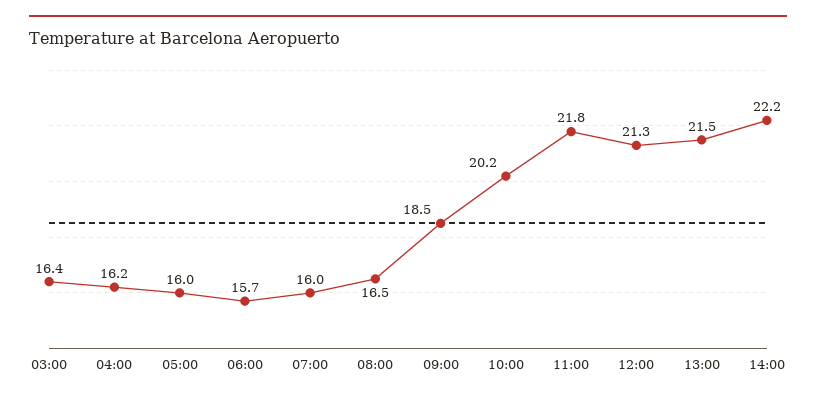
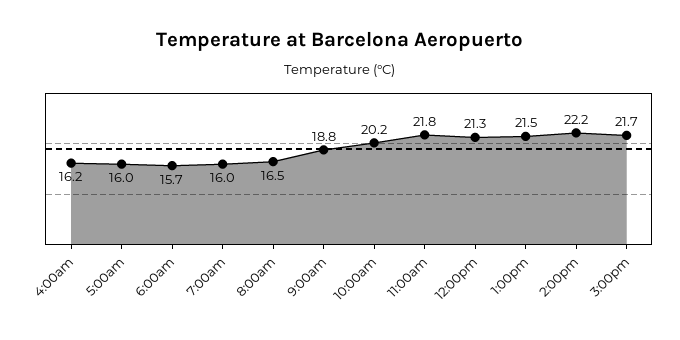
03:00: 16.4 -> none
09:00: 18.5 -> 18.8
3:00pm: none -> 21.7

